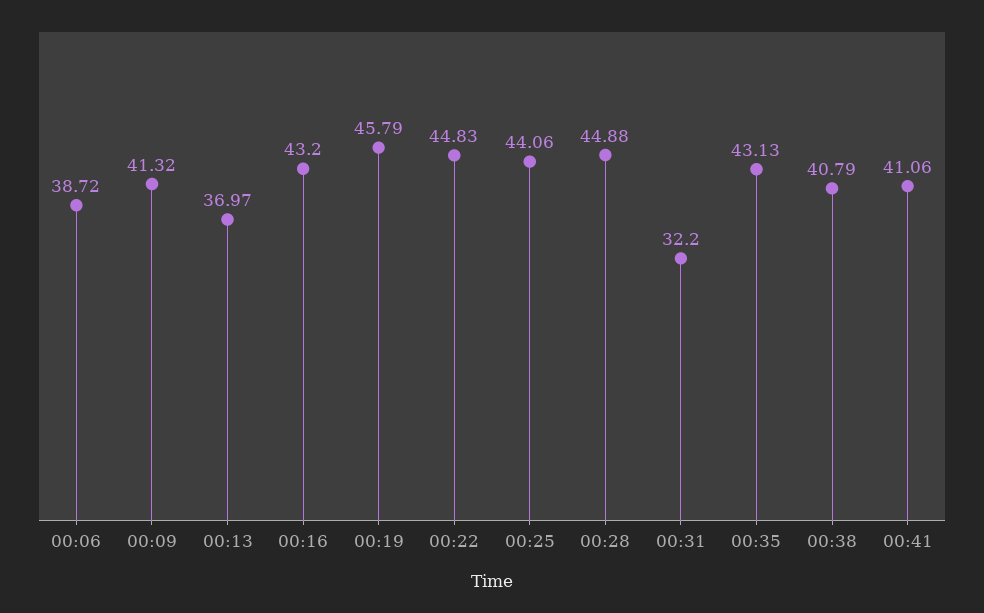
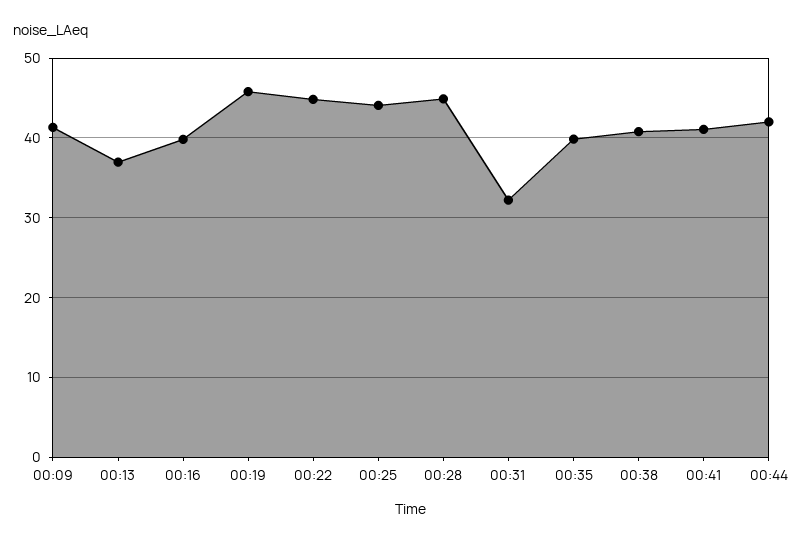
00:06: 38.72 -> none
00:16: 43.2 -> 40
00:35: 43.13 -> 40
00:44: none -> 42

